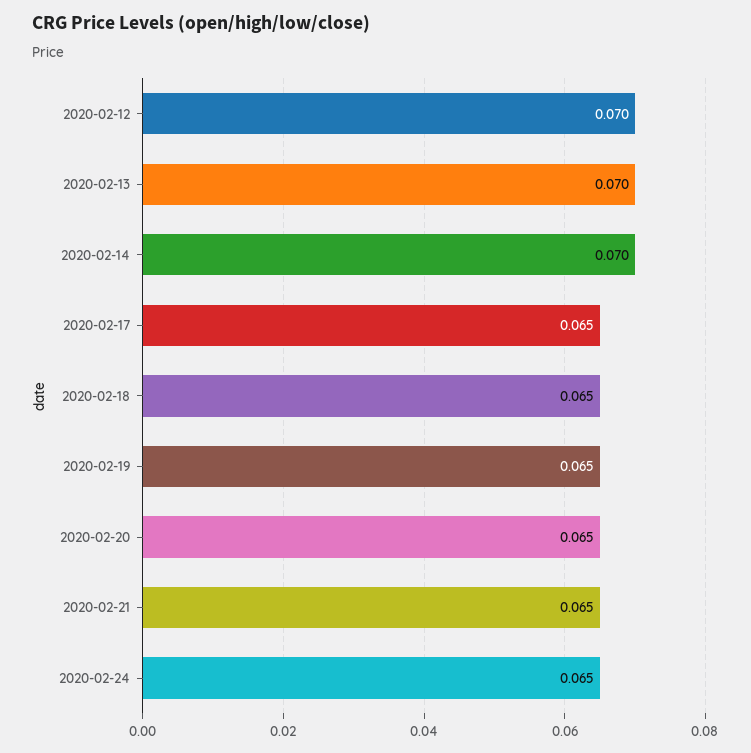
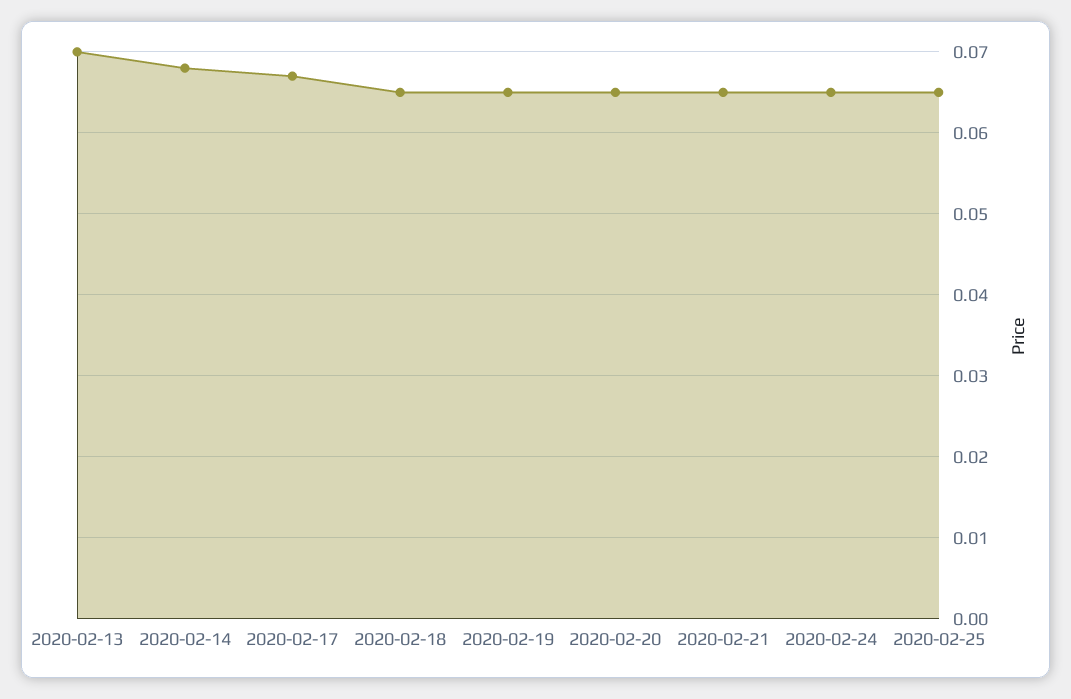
2020-02-12: 0.07 -> none
2020-02-14: 0.07 -> 0.068
2020-02-17: 0.065 -> 0.067
2020-02-25: none -> 0.065

